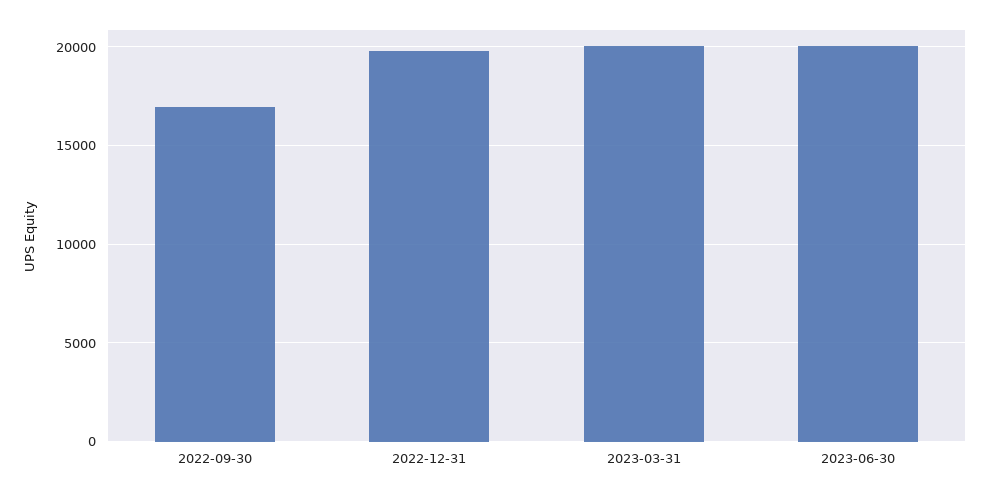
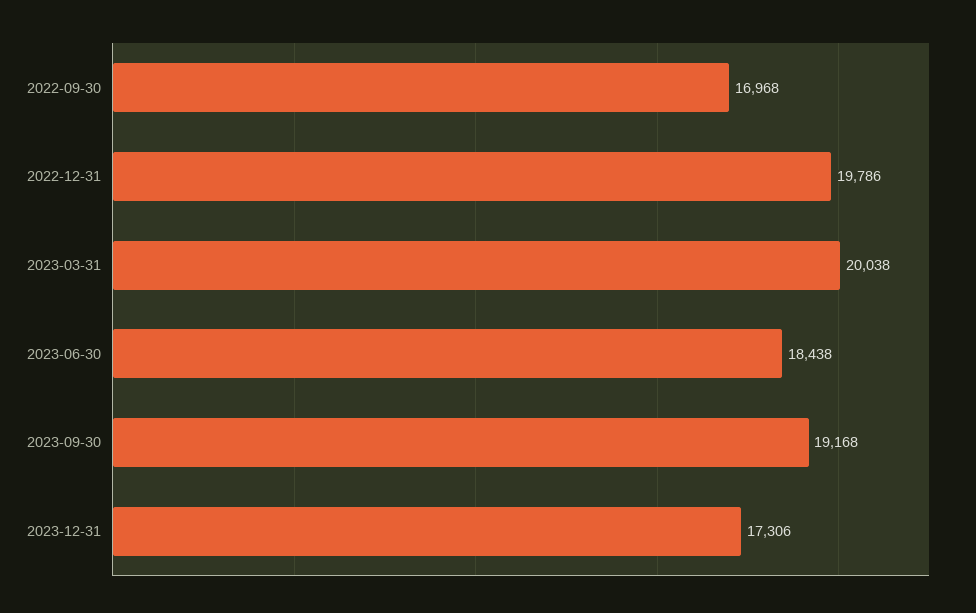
2023-06-30: 20000 -> 18438
2023-09-30: none -> 19168
2023-12-31: none -> 17306

